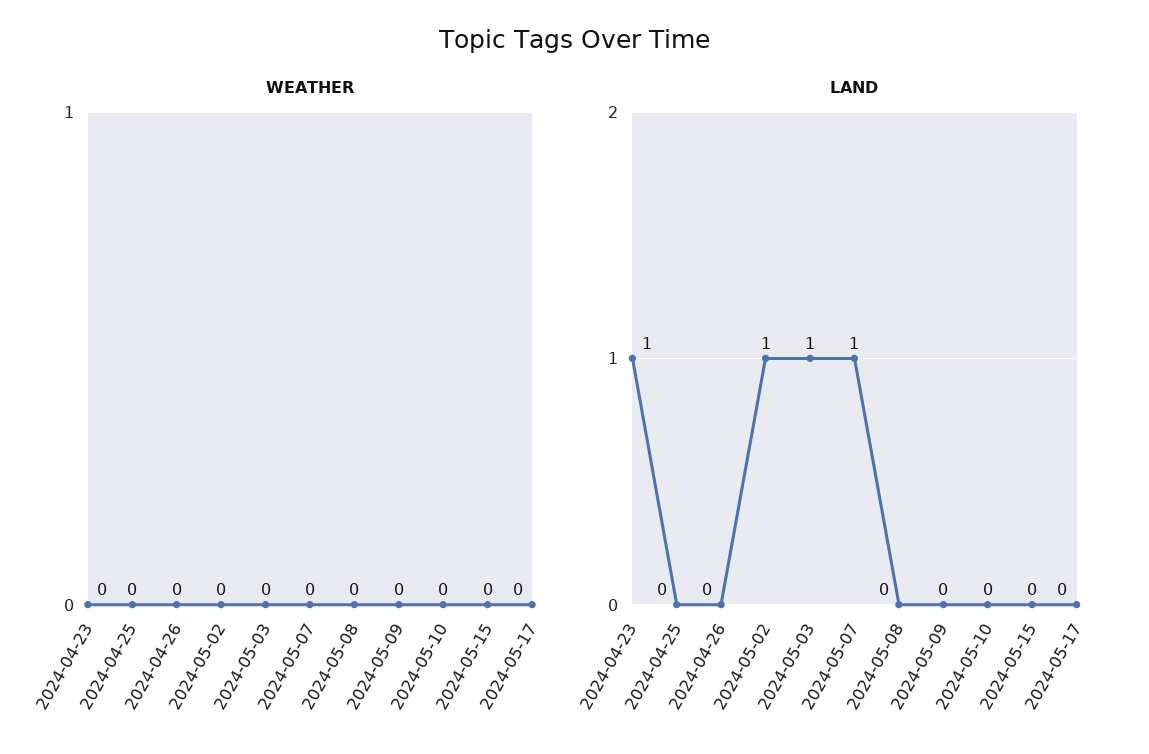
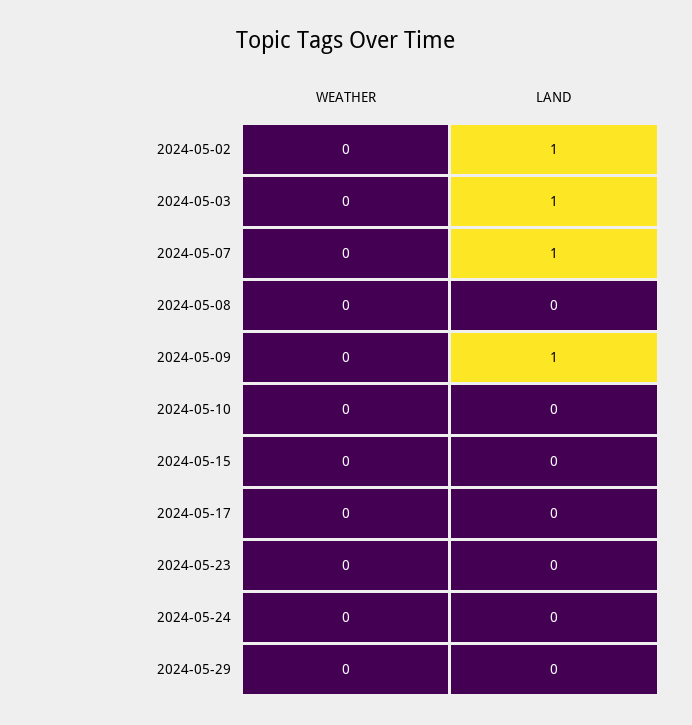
WEATHER, 2024-04-23: 0 -> none
WEATHER, 2024-04-25: 0 -> none
WEATHER, 2024-04-26: 0 -> none
LAND, 2024-04-23: 1 -> none
LAND, 2024-04-25: 0 -> none
LAND, 2024-04-26: 0 -> none
LAND, 2024-05-09: 0 -> 1
WEATHER, 2024-05-23: none -> 0
LAND, 2024-05-23: none -> 0
WEATHER, 2024-05-24: none -> 0
LAND, 2024-05-24: none -> 0
WEATHER, 2024-05-29: none -> 0
LAND, 2024-05-29: none -> 0

